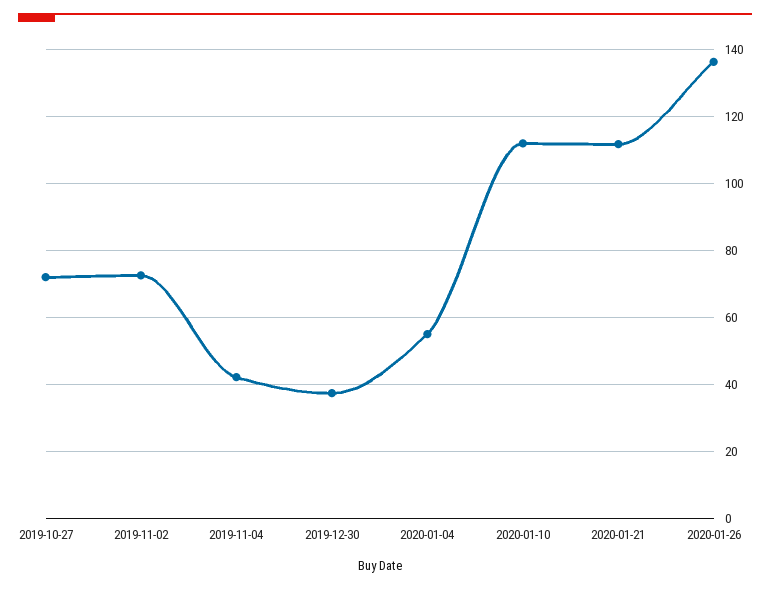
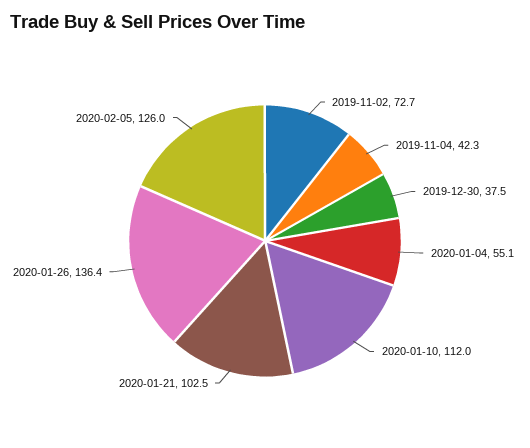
2019-10-27: 72 -> none
2020-01-21: 112 -> 102.5
2020-02-05: none -> 126

